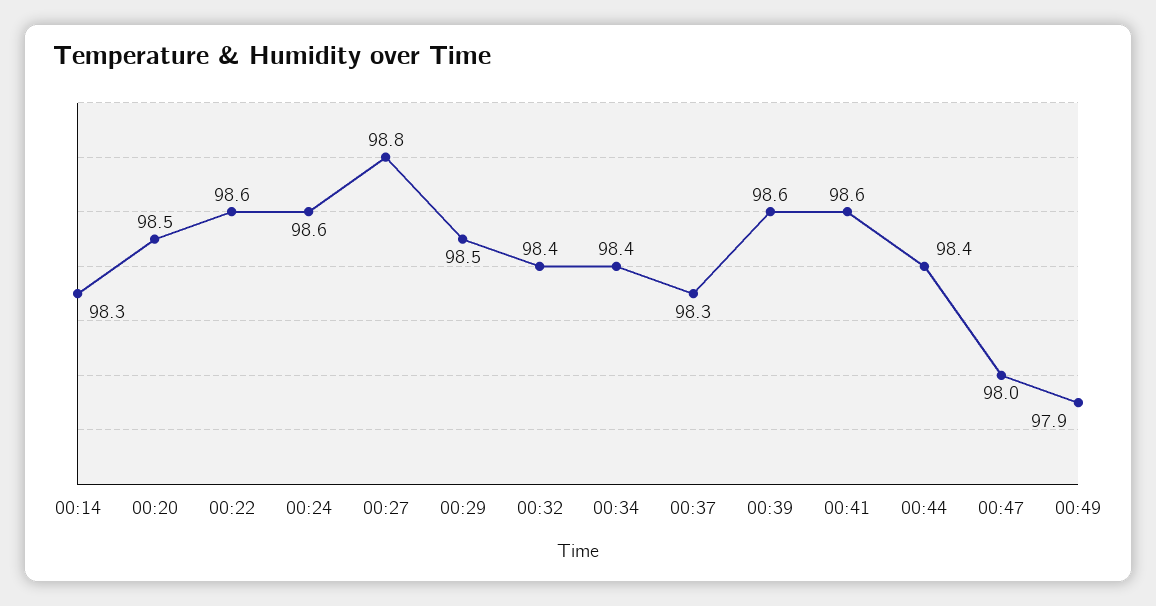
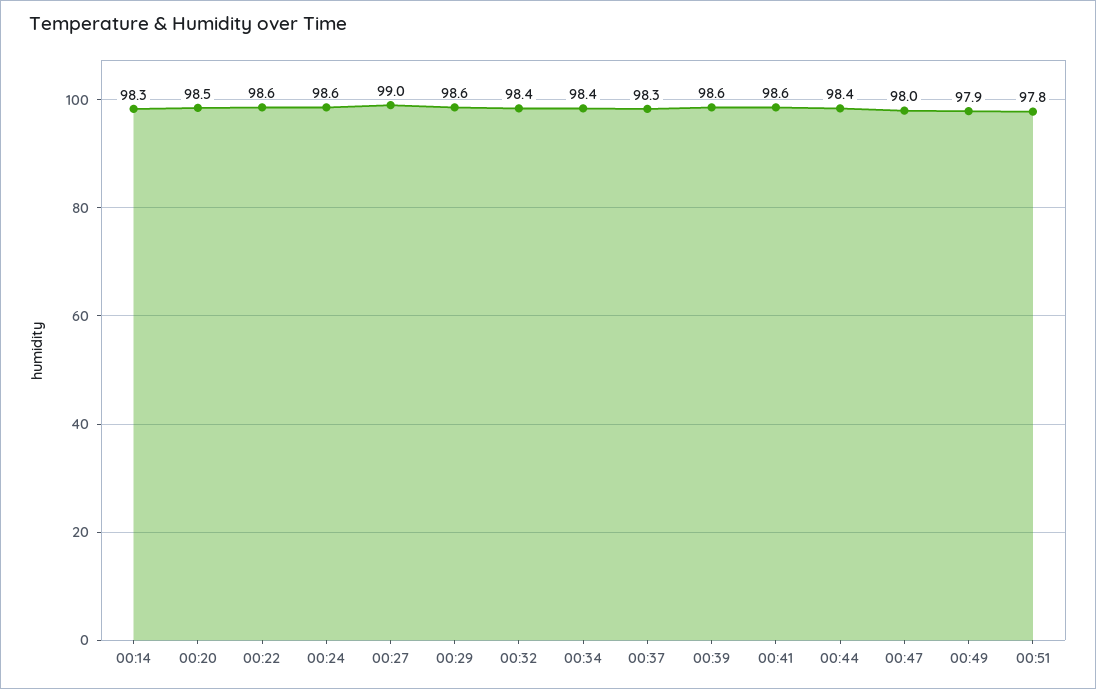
00:27: 98.8 -> 99
00:29: 98.5 -> 98.6
00:51: none -> 97.8

